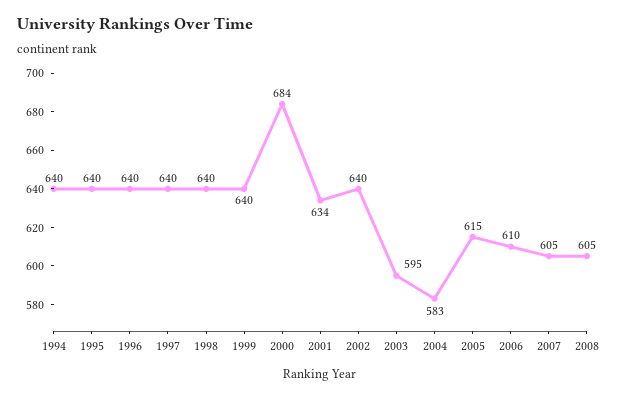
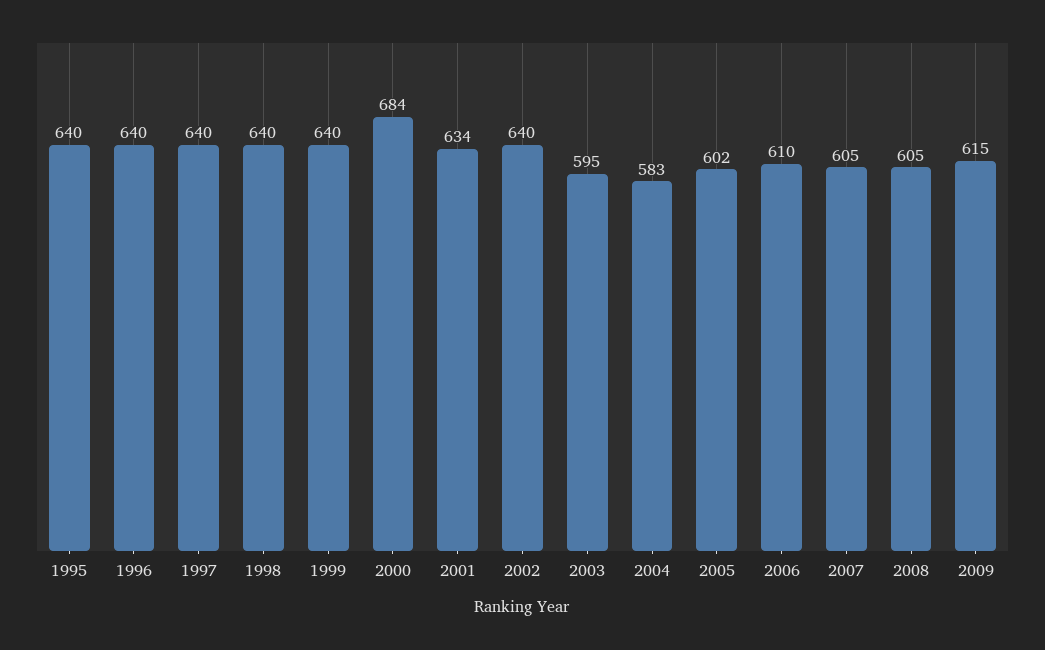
1994: 640 -> none
2005: 615 -> 602
2009: none -> 615

